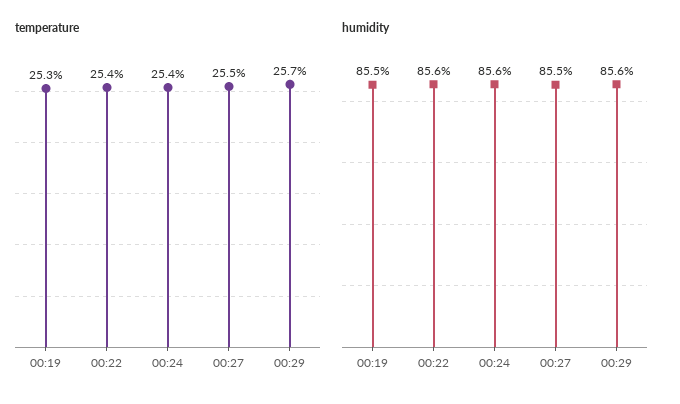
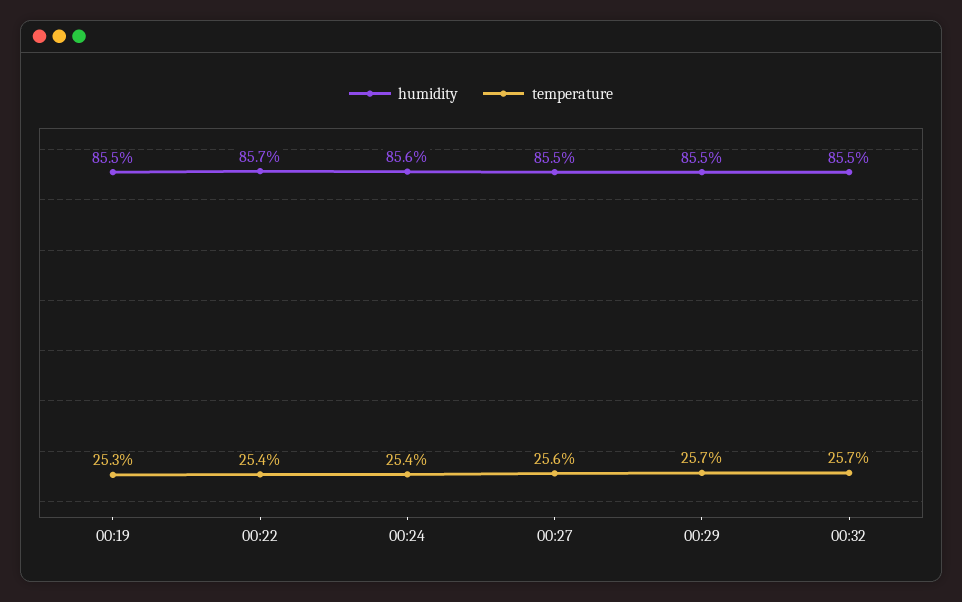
temperature, 00:27: 25.5 -> 25.6
humidity, 00:22: 85.6 -> 85.7
humidity, 00:29: 85.6 -> 85.5
humidity, 00:32: none -> 85.5
temperature, 00:32: none -> 25.7

